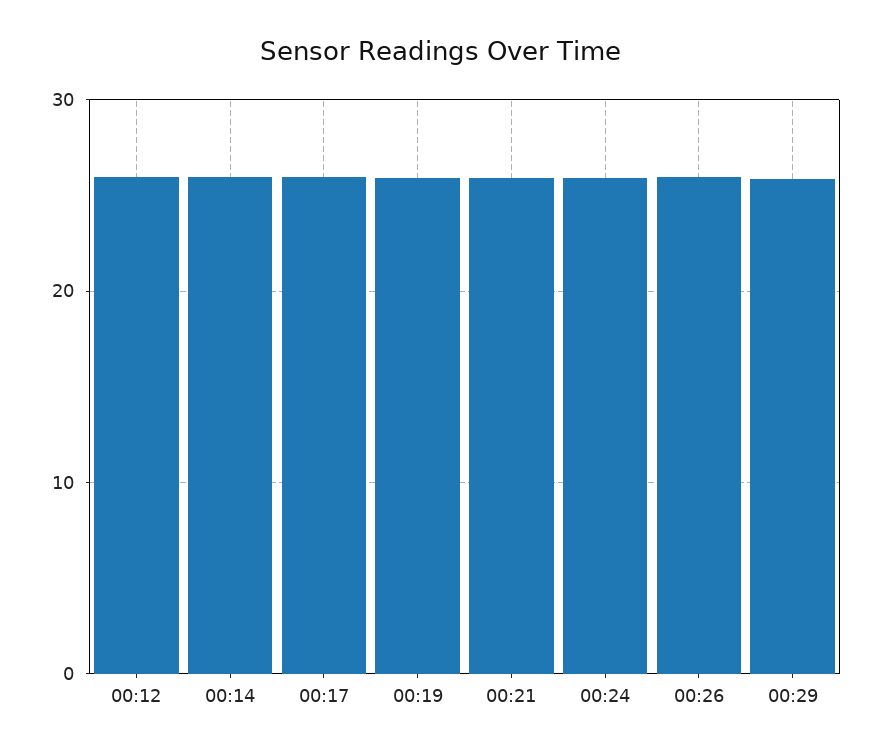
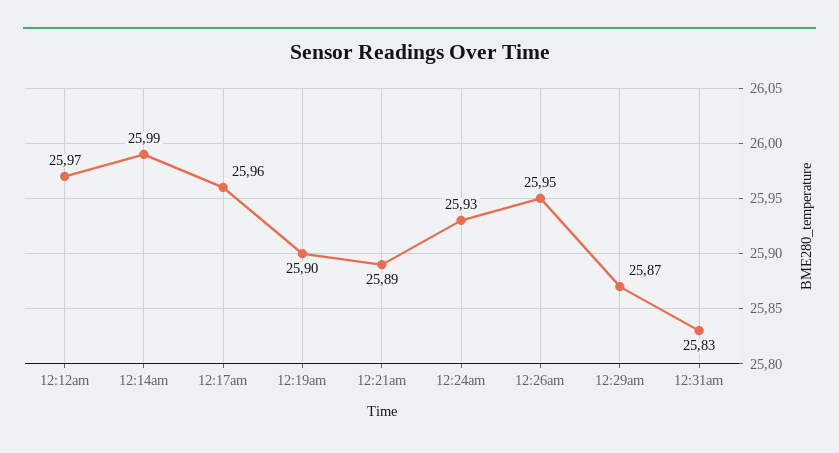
12:31am: none -> 25.83

